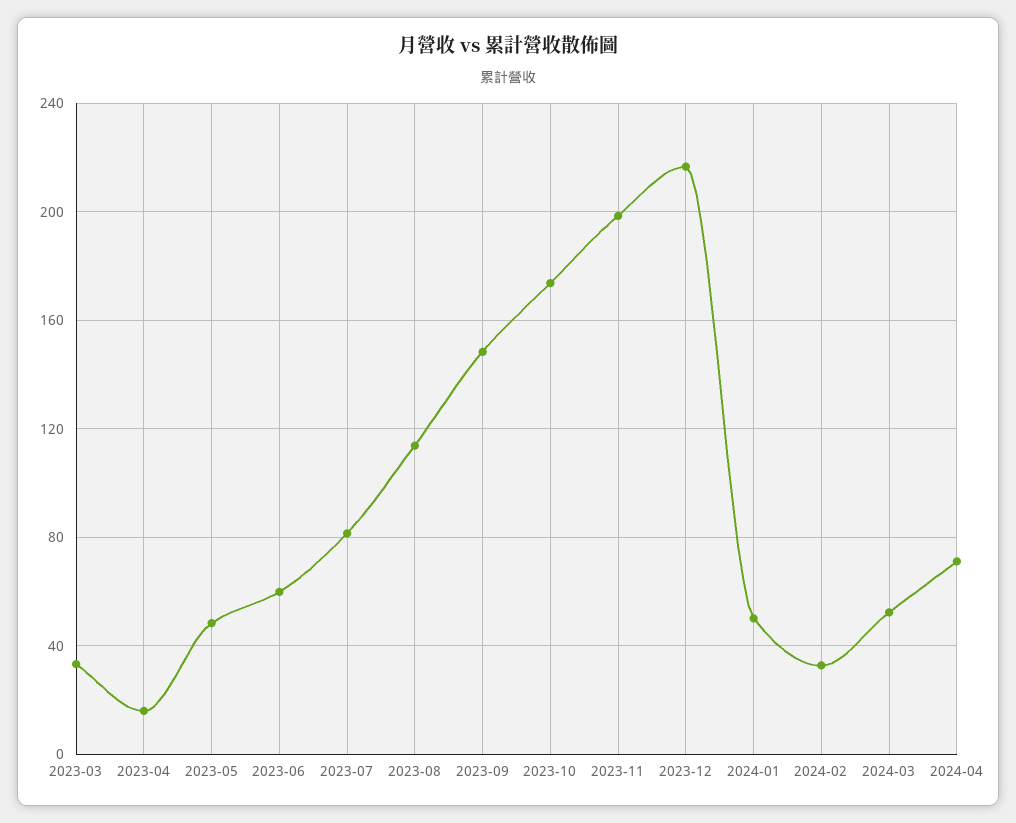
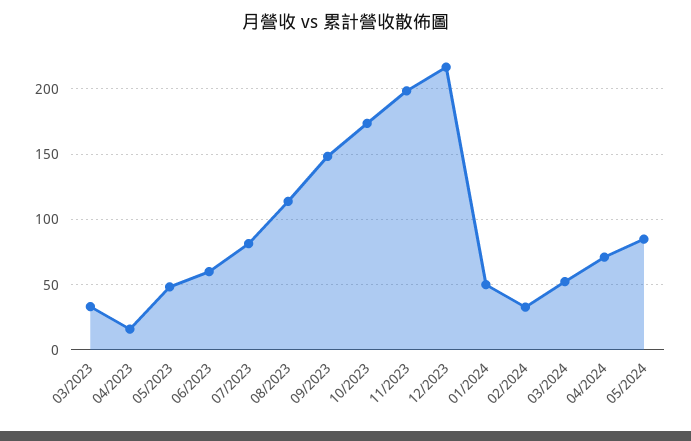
05/2024: none -> 85

